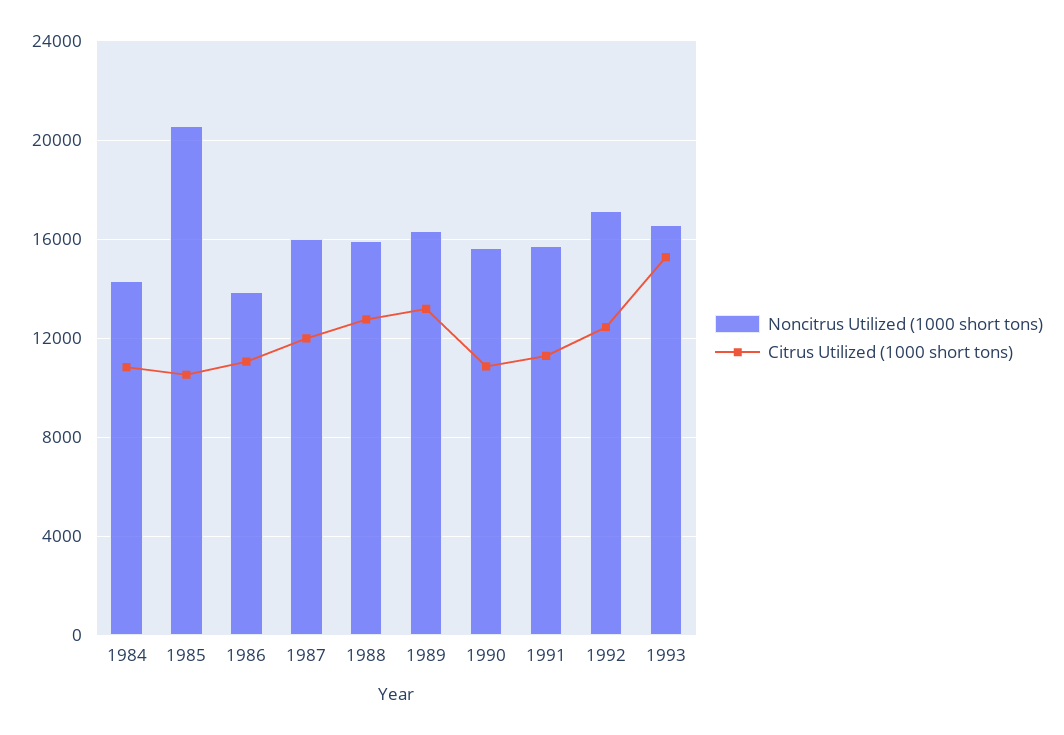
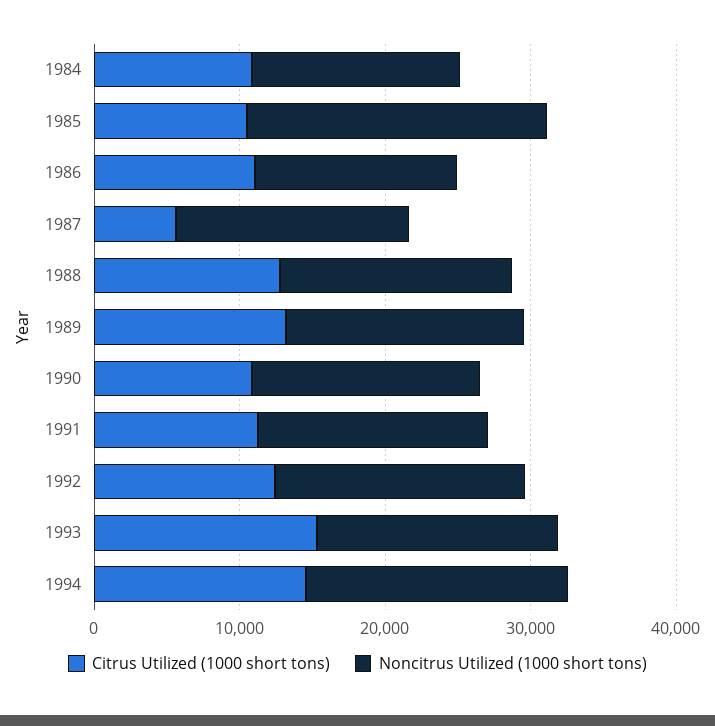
Citrus Utilized (1000 short tons), 1987: 12000 -> 6000
Citrus Utilized (1000 short tons), 1994: none -> 14000
Noncitrus Utilized (1000 short tons), 1994: none -> 18000

